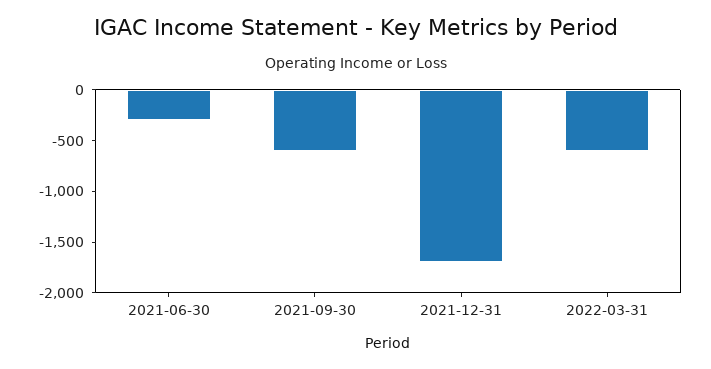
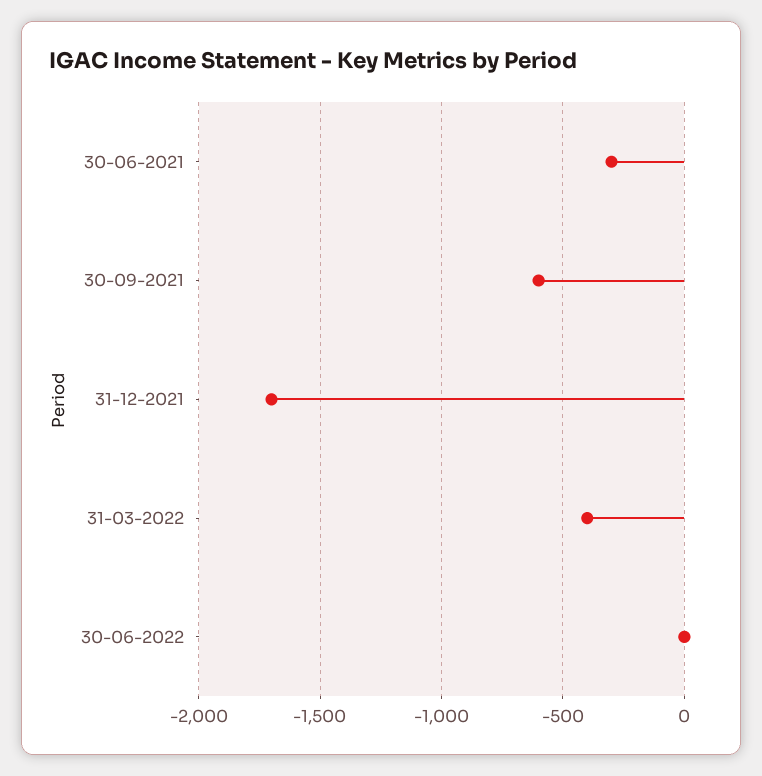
2022-03-31: -600 -> -400
30-06-2022: none -> 0

